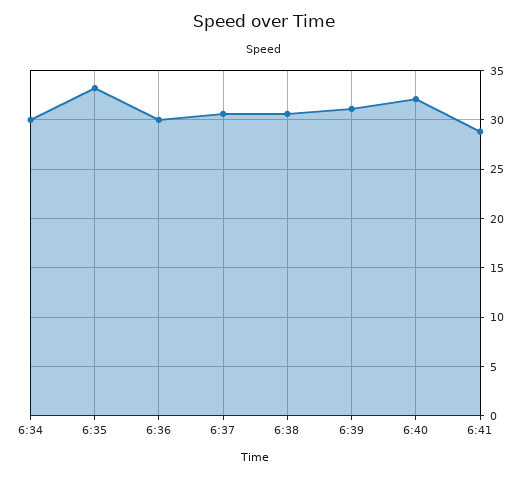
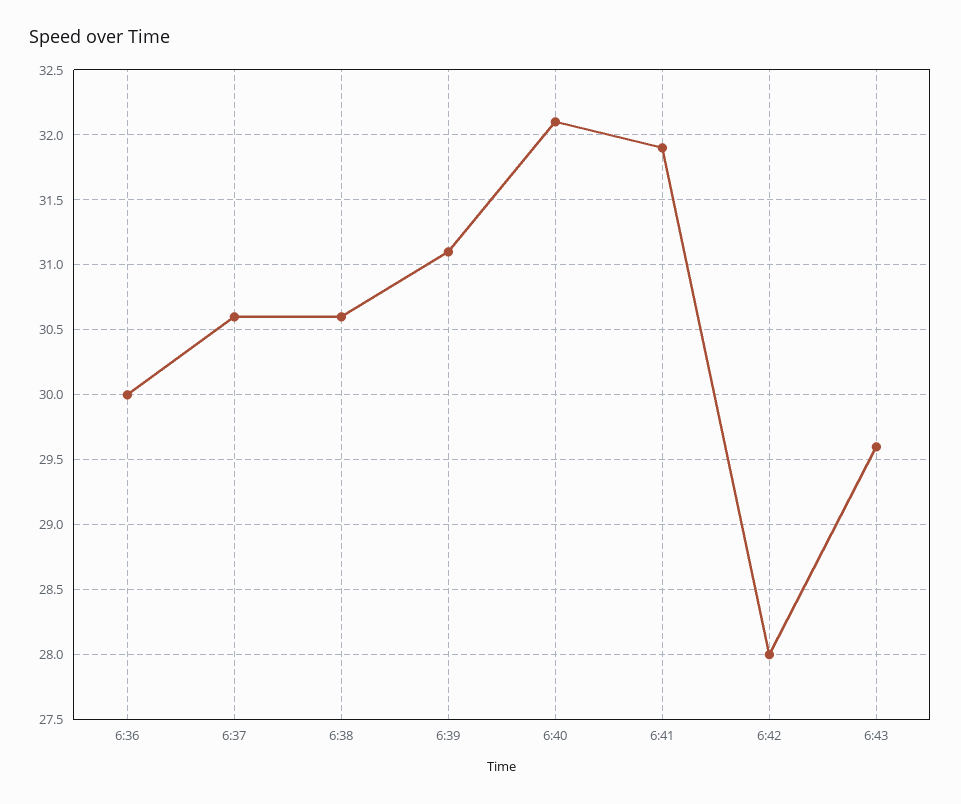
6:34: 30 -> none
6:35: 33 -> none
6:41: 29 -> 31.9
6:42: none -> 28
6:43: none -> 29.6

